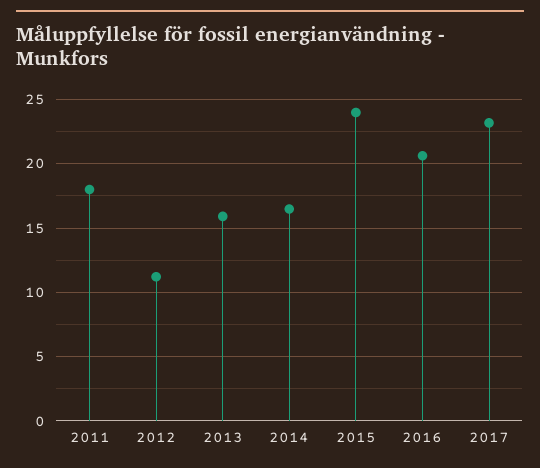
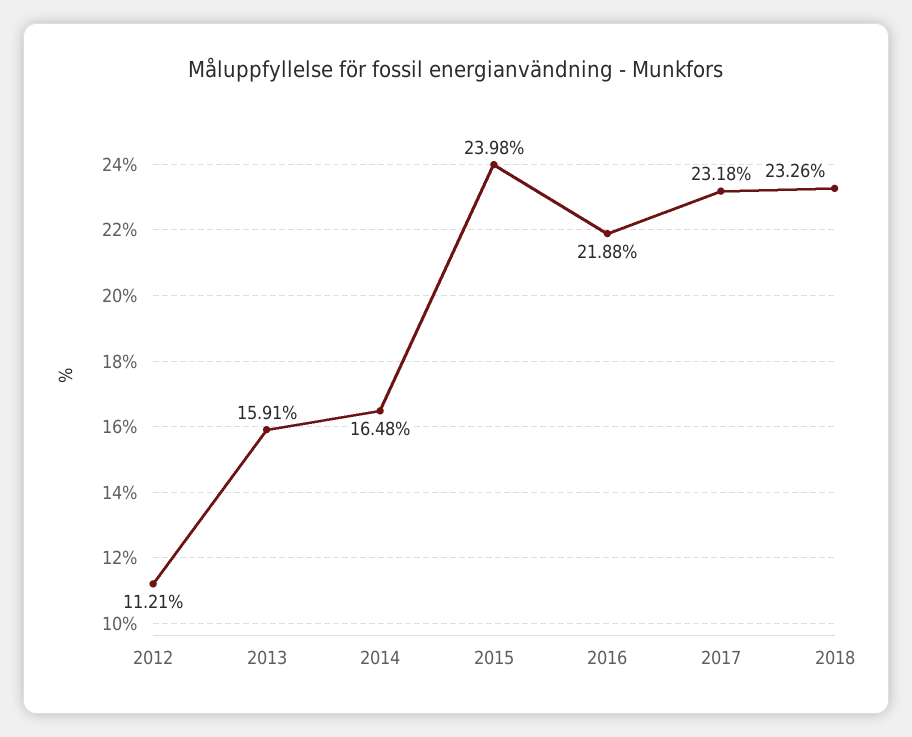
2011: 18 -> none
2016: 20.5 -> 21.88
2018: none -> 23.26

